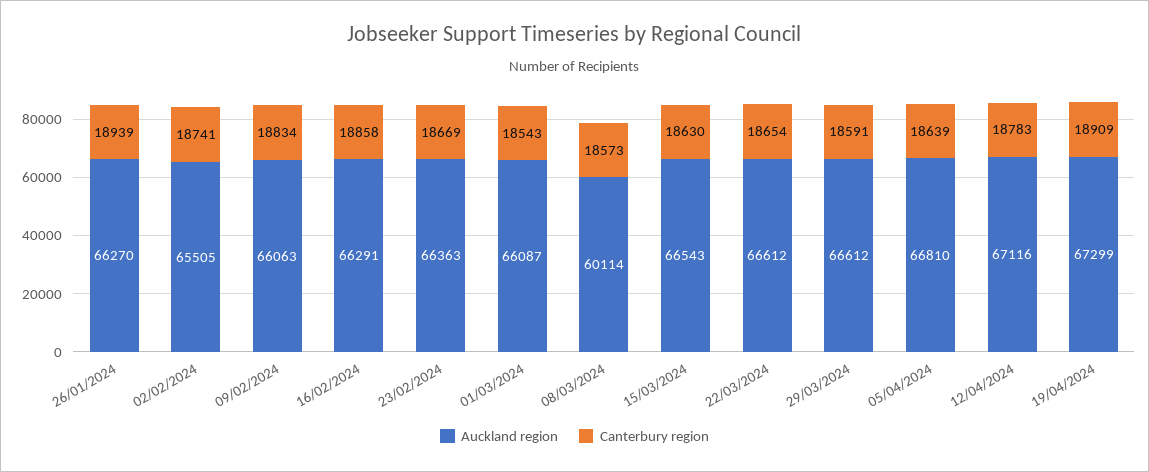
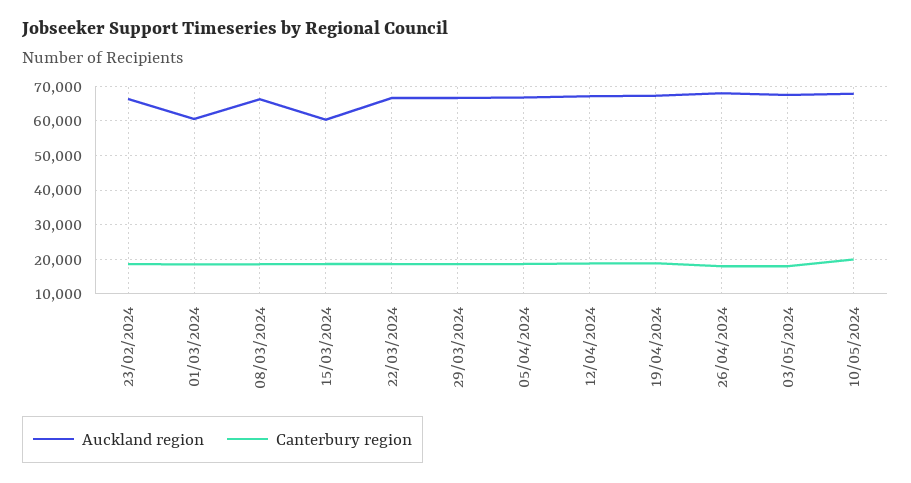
Auckland region, 26/01/2024: 66270 -> none
Canterbury region, 26/01/2024: 18939 -> none
Auckland region, 02/02/2024: 65505 -> none
Canterbury region, 02/02/2024: 18741 -> none
Auckland region, 09/02/2024: 66063 -> none
Canterbury region, 09/02/2024: 18834 -> none
Auckland region, 16/02/2024: 66291 -> none
Canterbury region, 16/02/2024: 18858 -> none
Auckland region, 01/03/2024: 66087 -> 60000
Auckland region, 08/03/2024: 60114 -> 66000
Auckland region, 15/03/2024: 66543 -> 60000
Auckland region, 26/04/2024: none -> 68000
Canterbury region, 26/04/2024: none -> 18000
Auckland region, 03/05/2024: none -> 68000
Canterbury region, 03/05/2024: none -> 18000
Auckland region, 10/05/2024: none -> 68000
Canterbury region, 10/05/2024: none -> 20000

